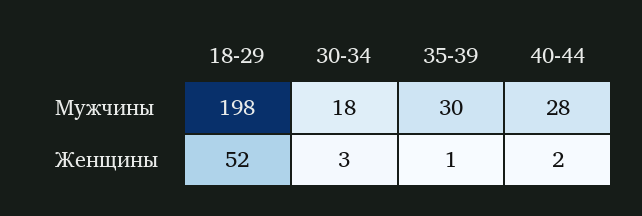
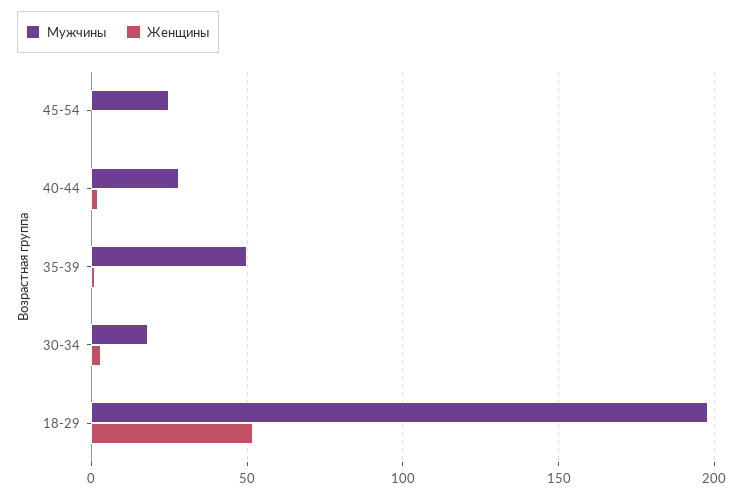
Мужчины, 35-39: 30 -> 50
Мужчины, 45-54: none -> 25
Женщины, 45-54: none -> 0

